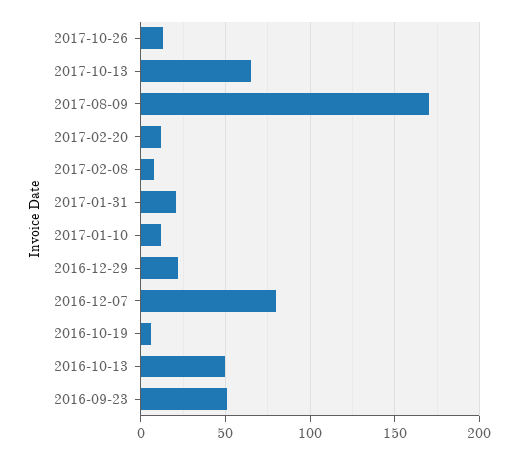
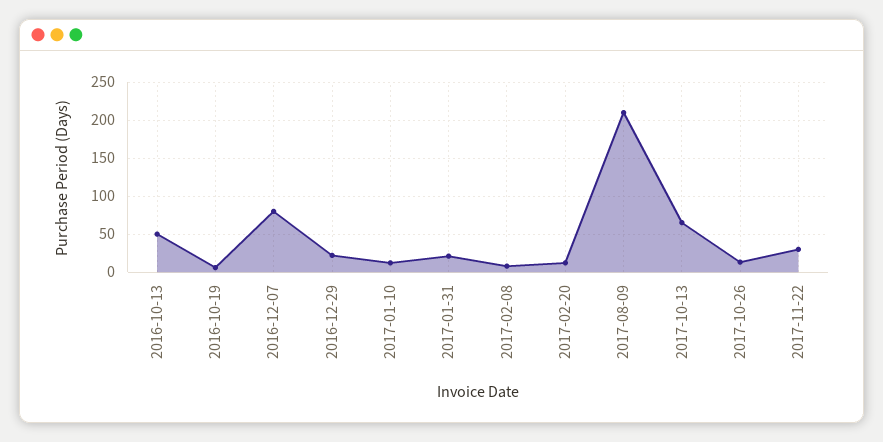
2017-08-09: 170 -> 210
2016-09-23: 50 -> none
2017-11-22: none -> 30

